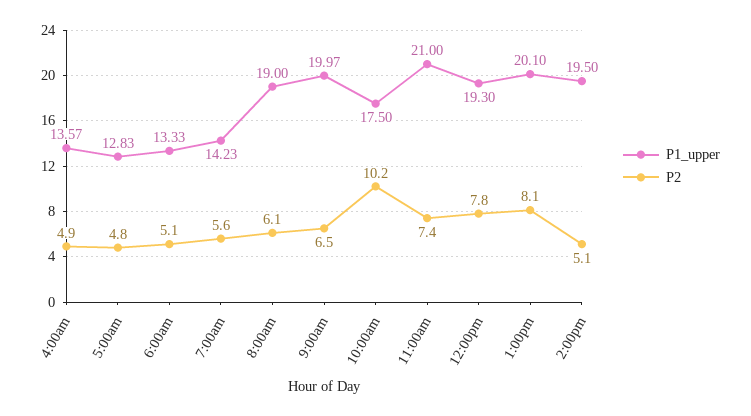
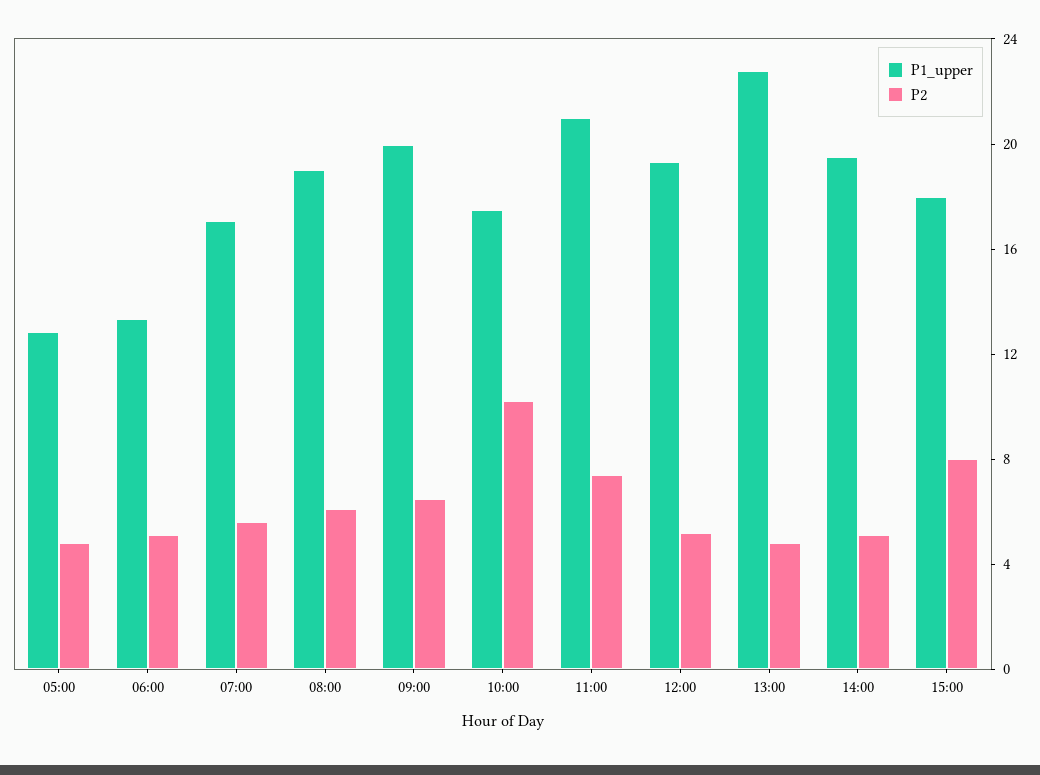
P1_upper, 4:00am: 13.57 -> none
P2, 4:00am: 4.9 -> none
P1_upper, 7:00am: 14.23 -> 17
P2, 12:00pm: 7.8 -> 5
P1_upper, 1:00pm: 20.1 -> 23
P2, 1:00pm: 8.1 -> 5
P1_upper, 15:00: none -> 18
P2, 15:00: none -> 8

